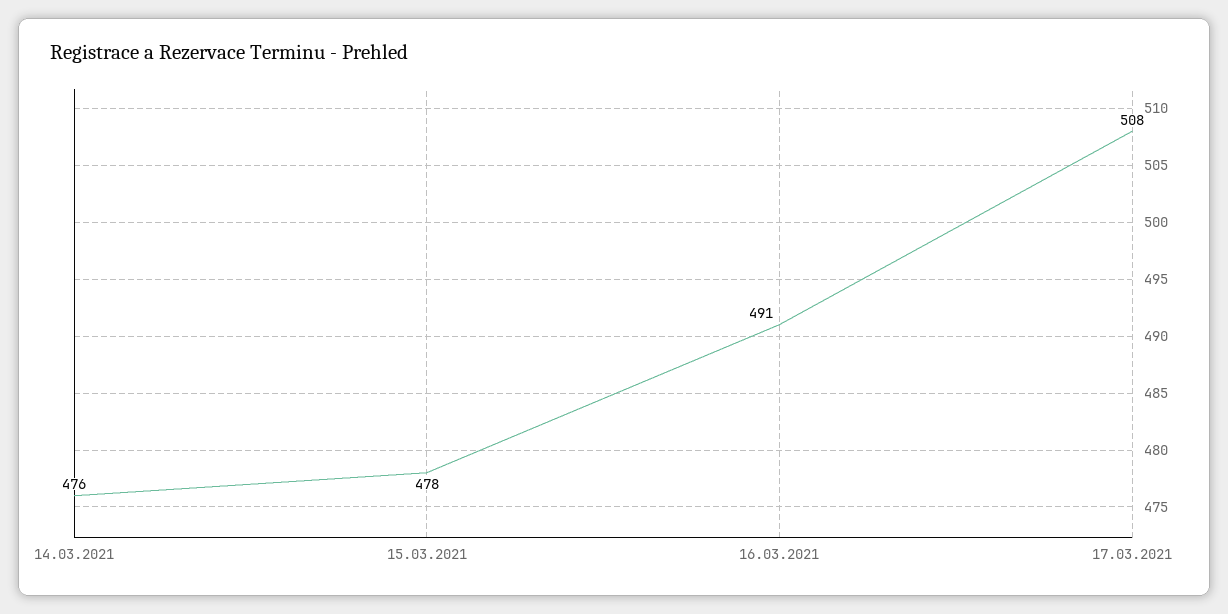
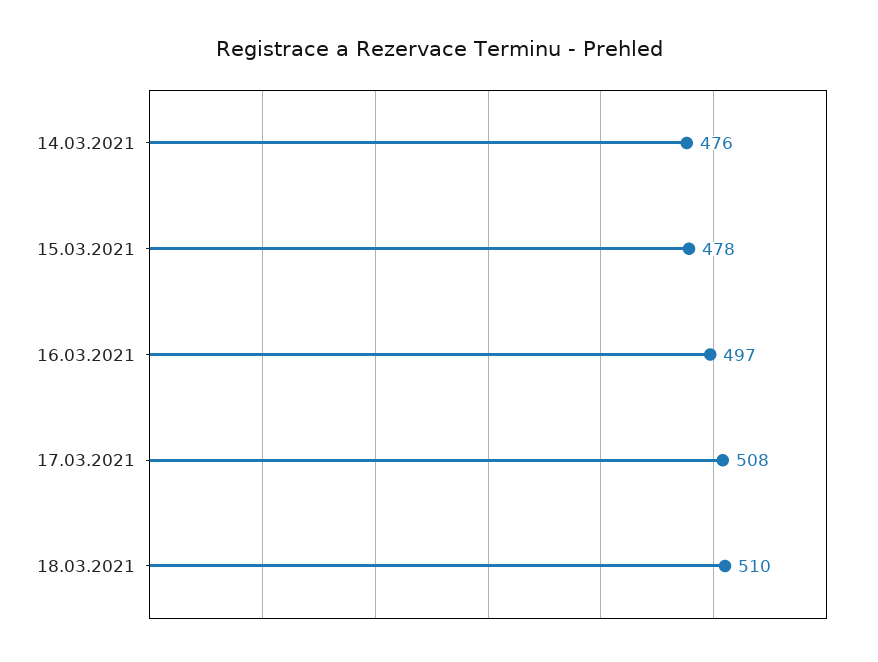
16.03.2021: 491 -> 497
18.03.2021: none -> 510

